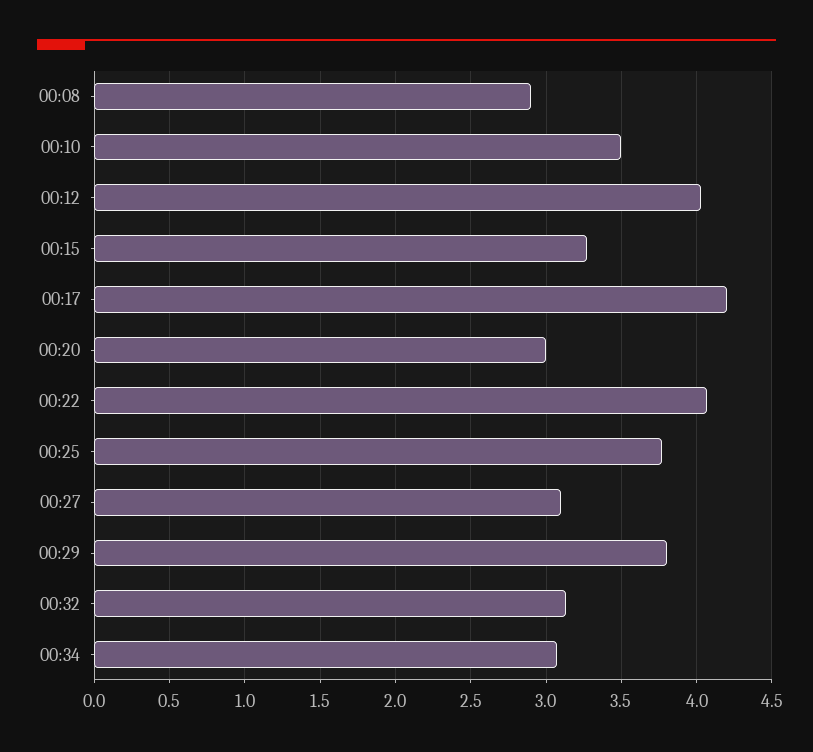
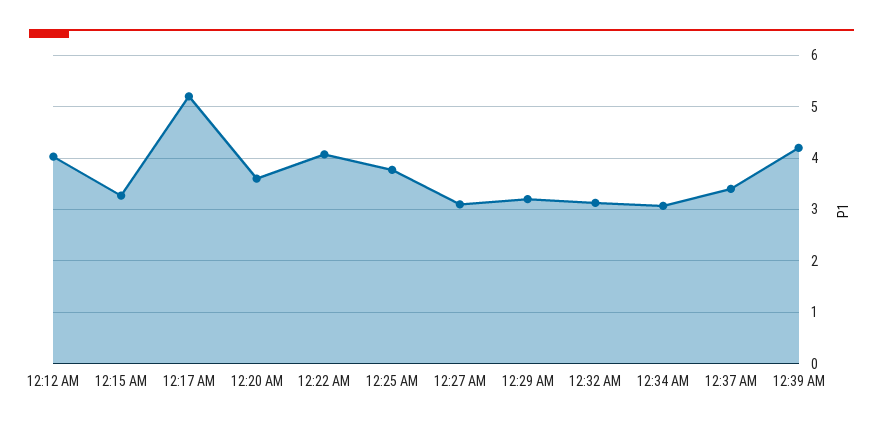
00:08: 2.9 -> none
00:10: 3.5 -> none
00:17: 4.2 -> 5.2
00:20: 3 -> 3.6
00:29: 3.8 -> 3.2
12:37 AM: none -> 3.4
12:39 AM: none -> 4.2

